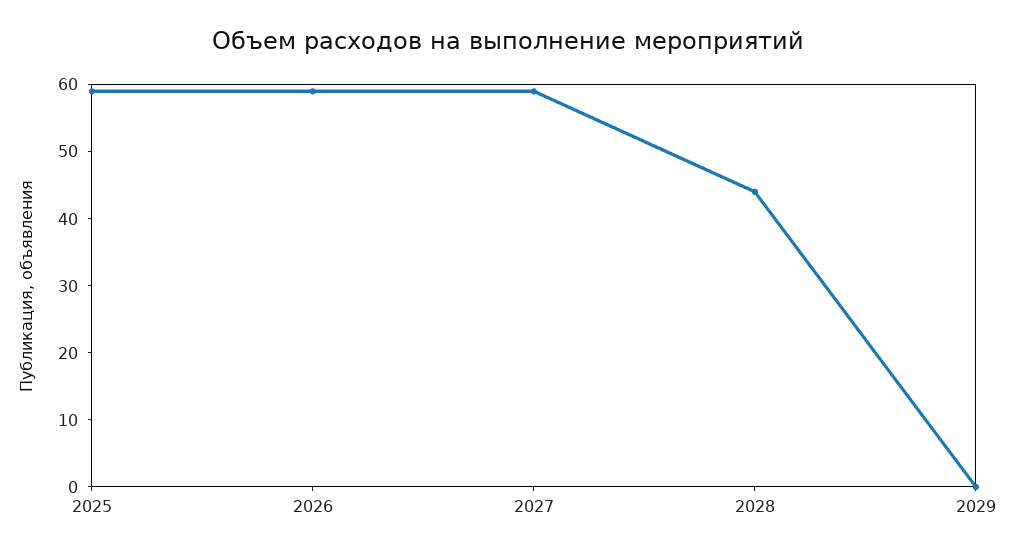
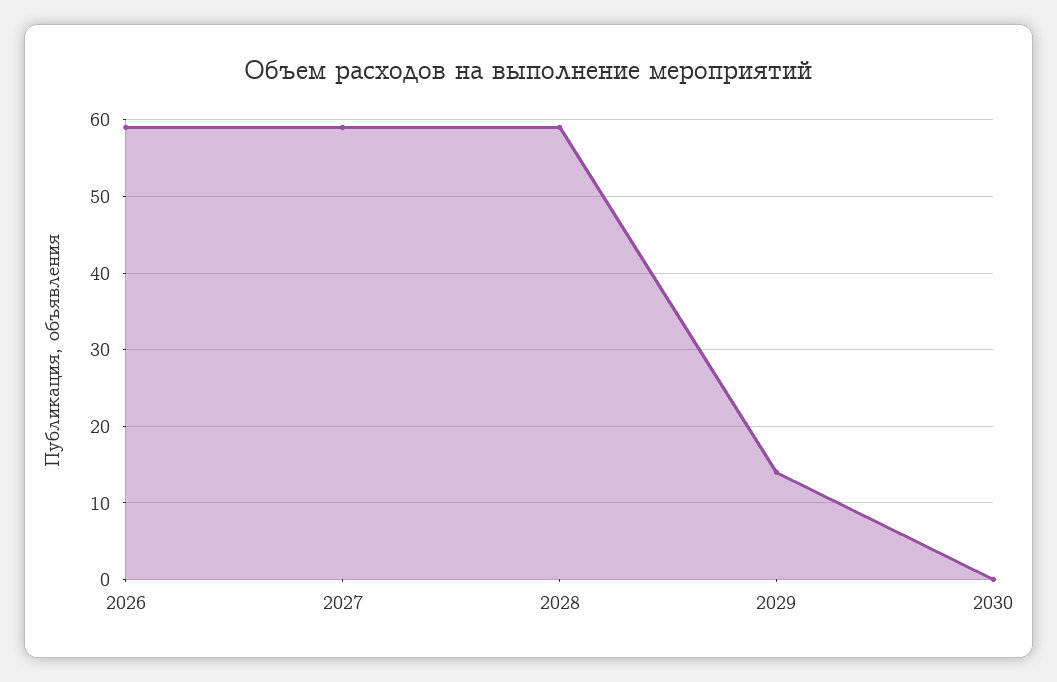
2025: 60 -> none
2028: 45 -> 59
2029: 0 -> 14
2030: none -> 0

